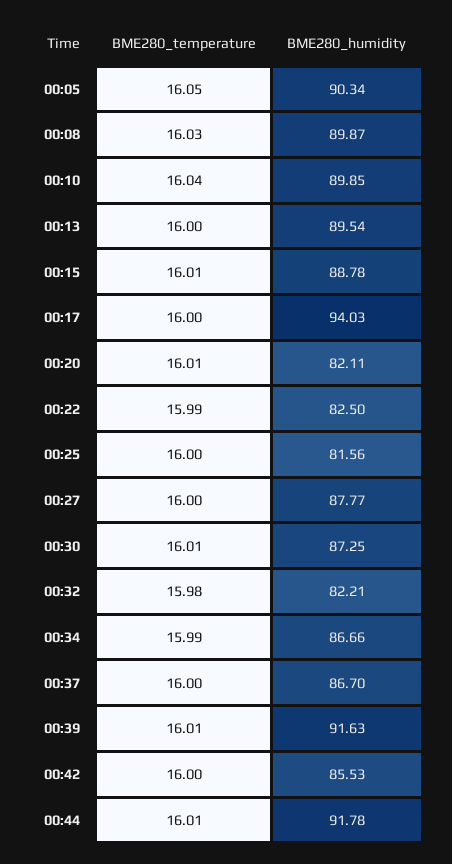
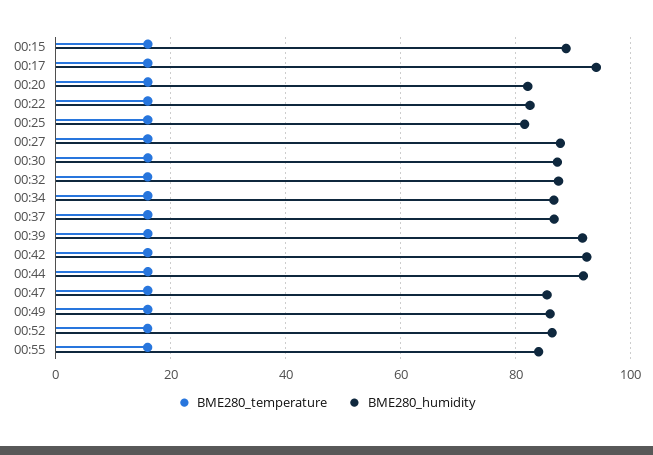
BME280_temperature, 00:05: 16.05 -> none
BME280_humidity, 00:05: 90.34 -> none
BME280_temperature, 00:08: 16.03 -> none
BME280_humidity, 00:08: 89.87 -> none
BME280_temperature, 00:10: 16.04 -> none
BME280_humidity, 00:10: 89.85 -> none
BME280_temperature, 00:13: 16 -> none
BME280_humidity, 00:13: 89.54 -> none
BME280_humidity, 00:32: 82.21 -> 88
BME280_humidity, 00:42: 85.53 -> 92
BME280_temperature, 00:47: none -> 16
BME280_humidity, 00:47: none -> 86
BME280_temperature, 00:49: none -> 16
BME280_humidity, 00:49: none -> 86
BME280_temperature, 00:52: none -> 16
BME280_humidity, 00:52: none -> 86
BME280_temperature, 00:55: none -> 16
BME280_humidity, 00:55: none -> 84

